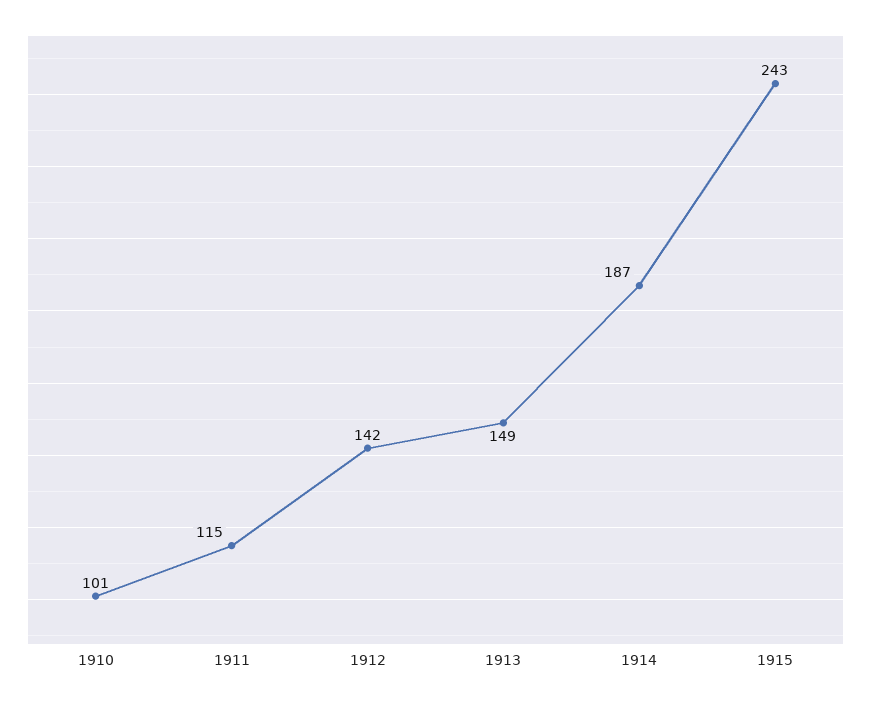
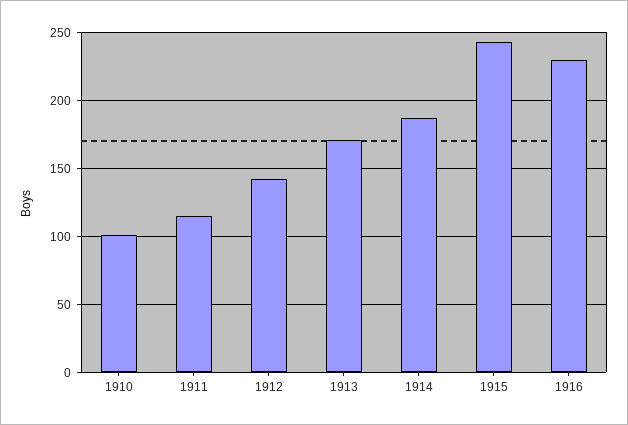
1913: 149 -> 170
1916: none -> 230

